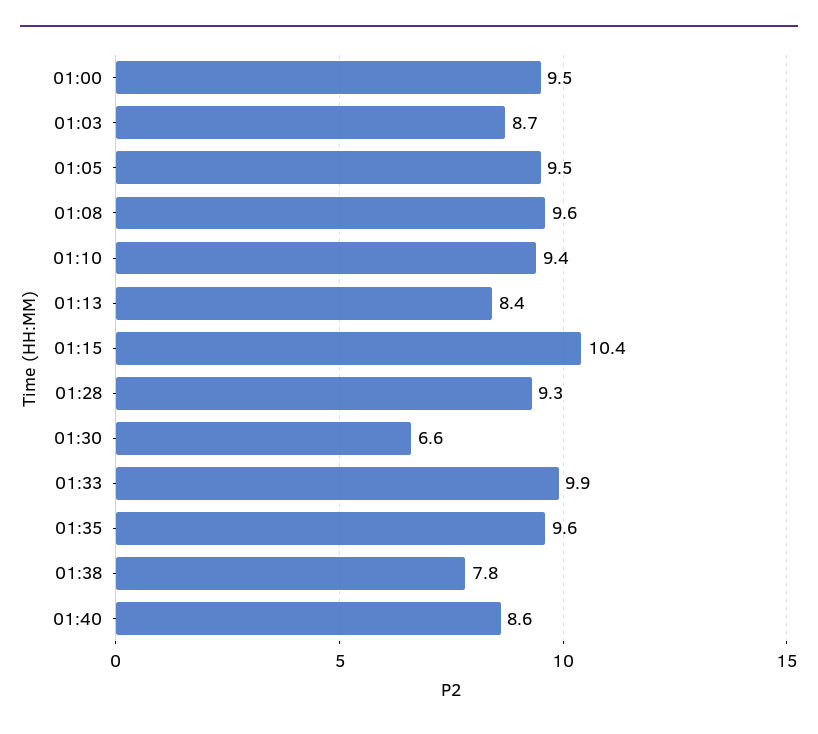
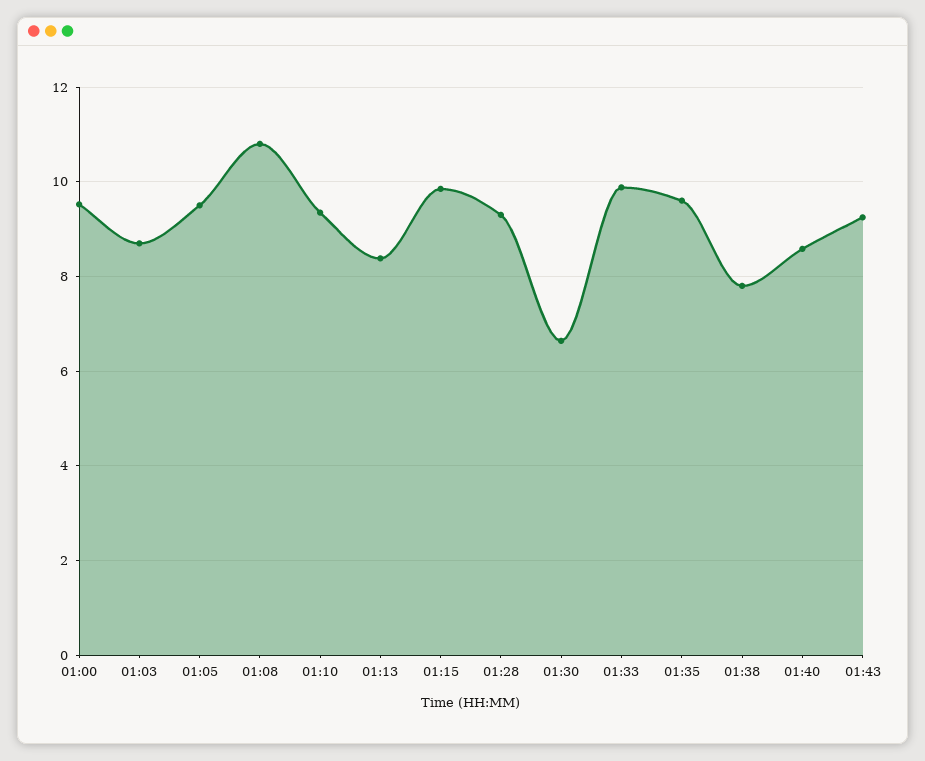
01:08: 9.6 -> 10.8
01:15: 10.4 -> 9.8
01:43: none -> 9.2

